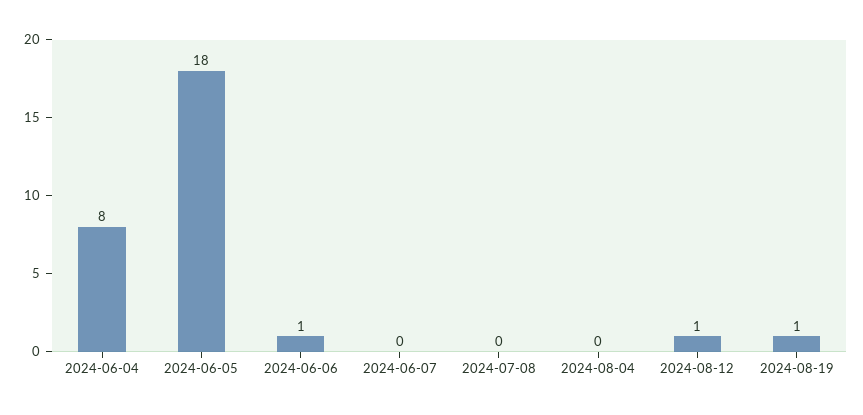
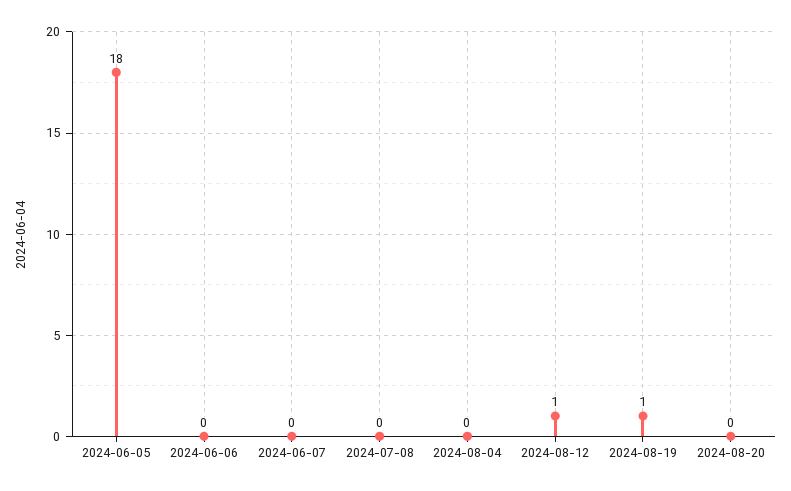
2024-06-04: 8 -> none
2024-06-06: 1 -> 0
2024-08-20: none -> 0

